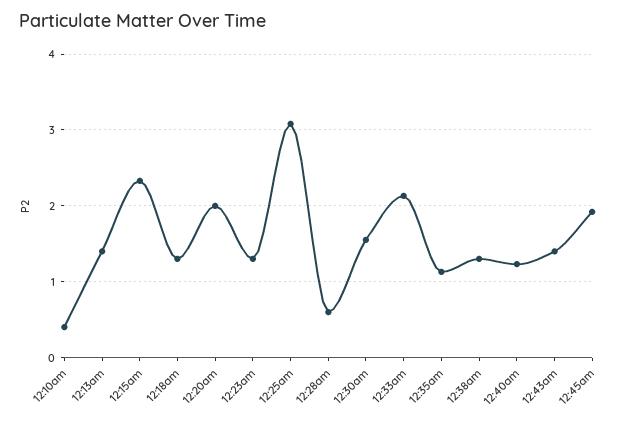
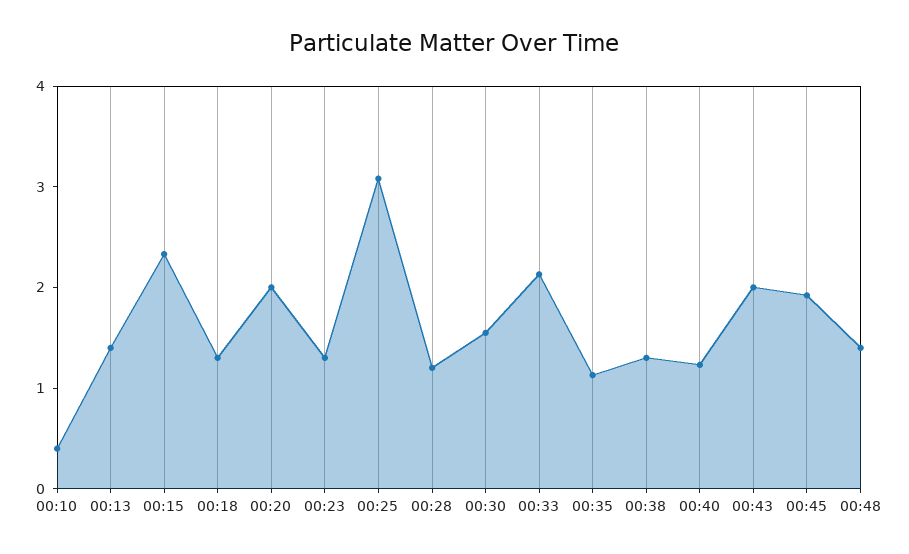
12:28am: 0.6 -> 1.2
12:43am: 1.4 -> 2
00:48: none -> 1.4

